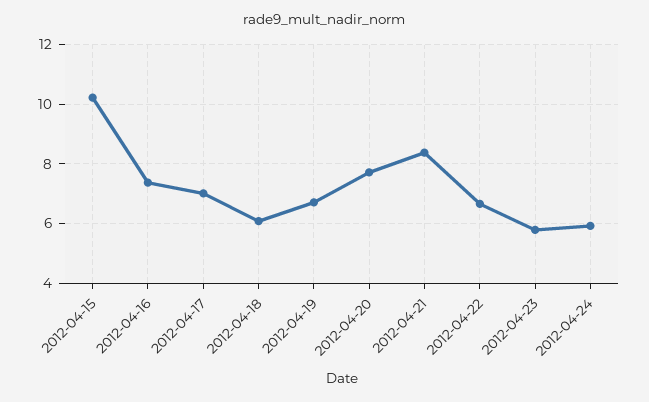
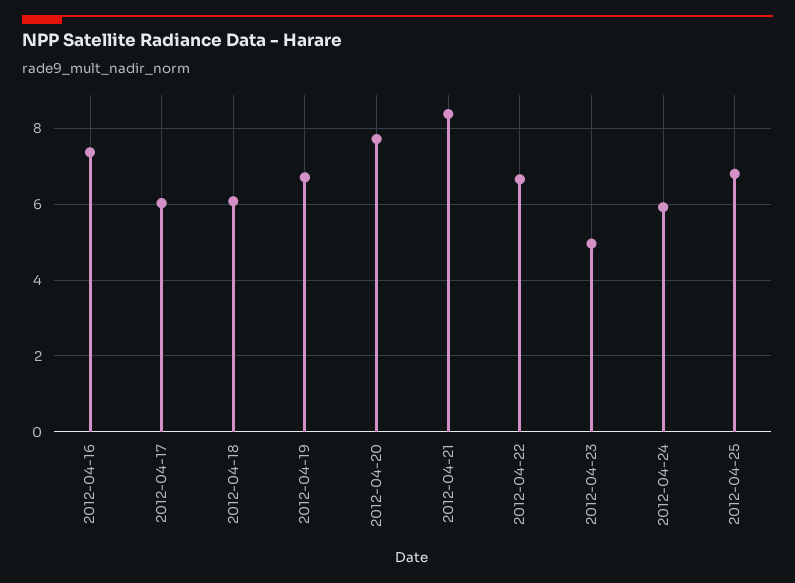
2012-04-15: 10.25 -> none
2012-04-17: 7 -> 6
2012-04-23: 5.75 -> 5
2012-04-25: none -> 6.8

